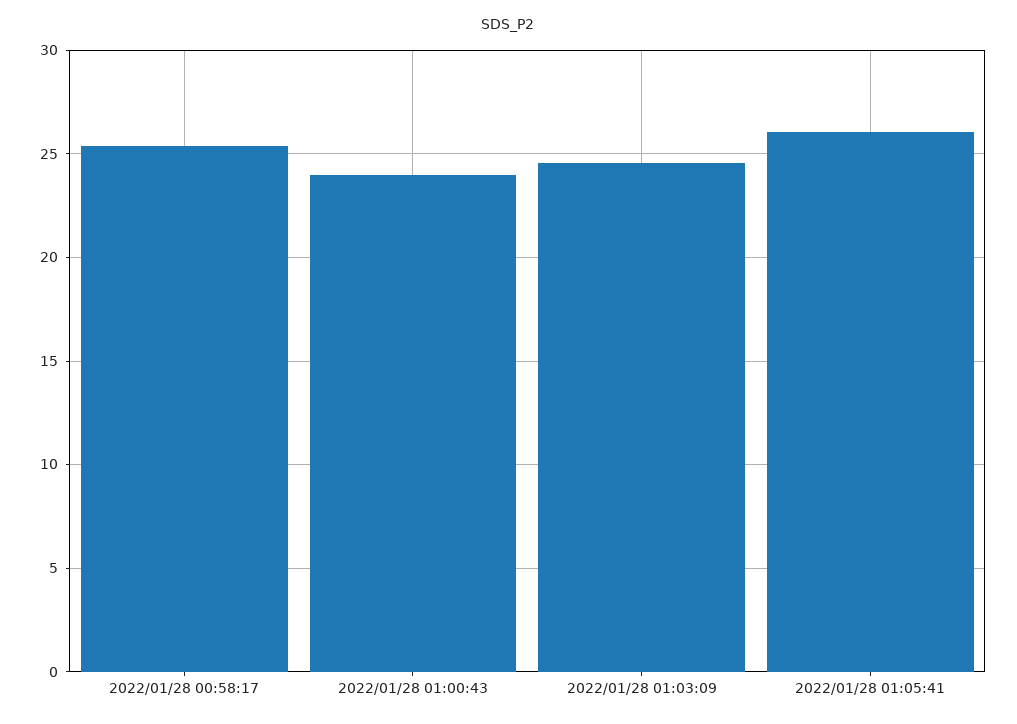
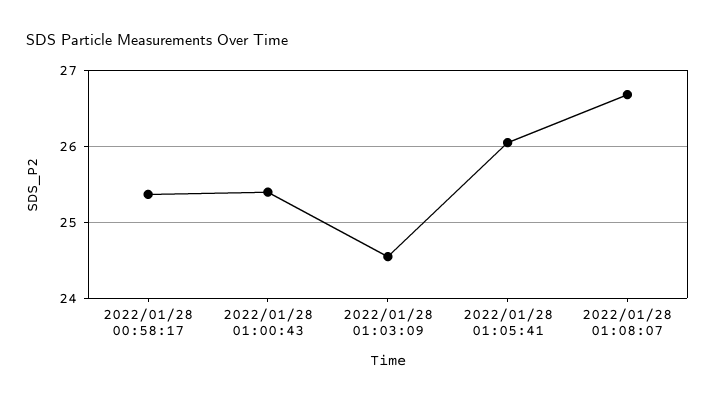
2022/01/28 01:00:43: 24 -> 25.4
2022/01/28 01:08:07: none -> 26.7

